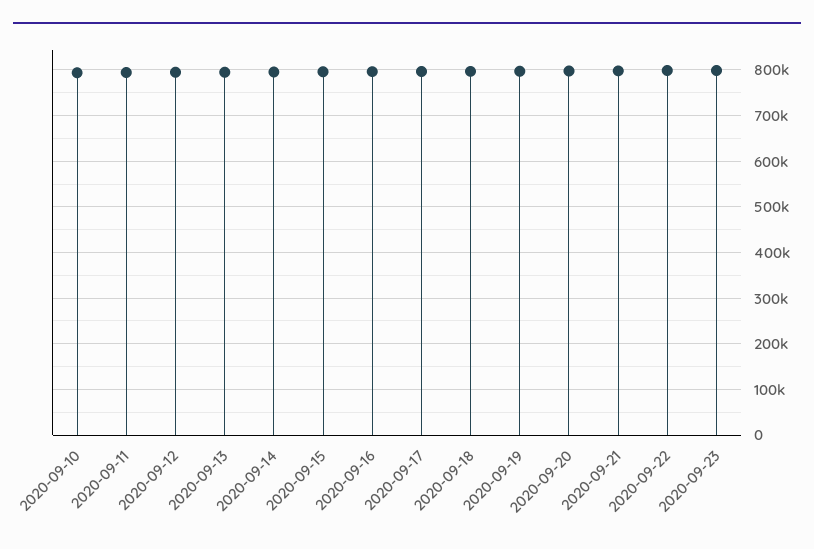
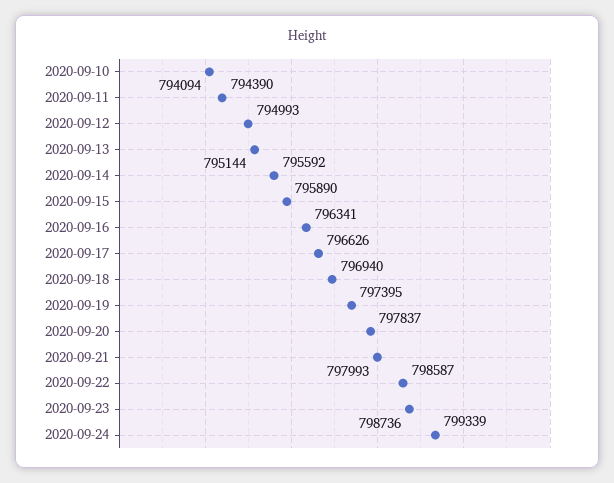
2020-09-24: none -> 799339

